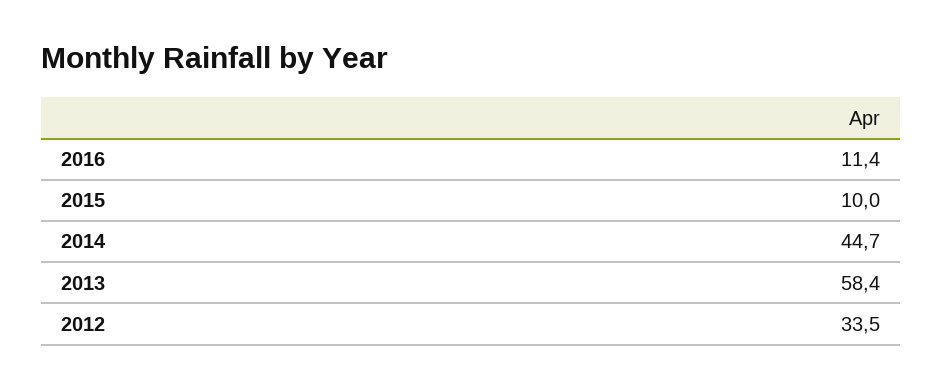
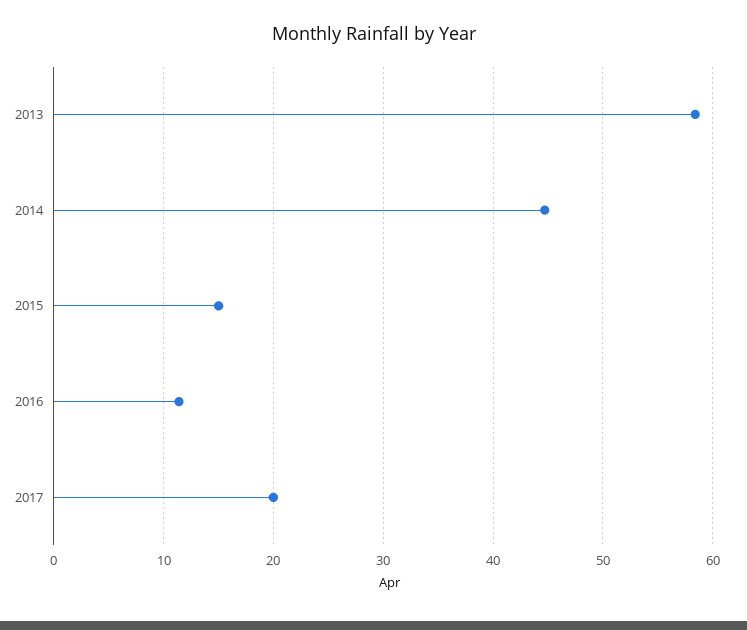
2015: 10 -> 15
2012: 33.5 -> none
2017: none -> 20

